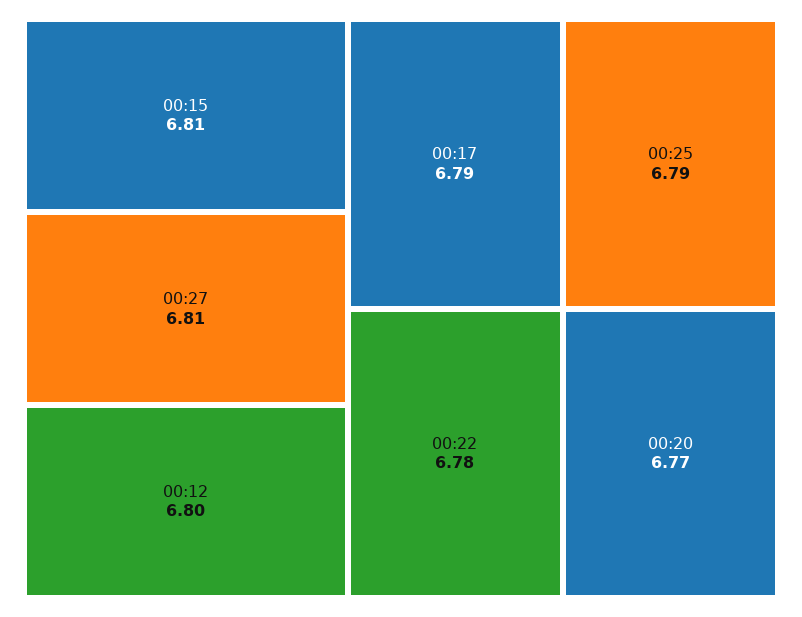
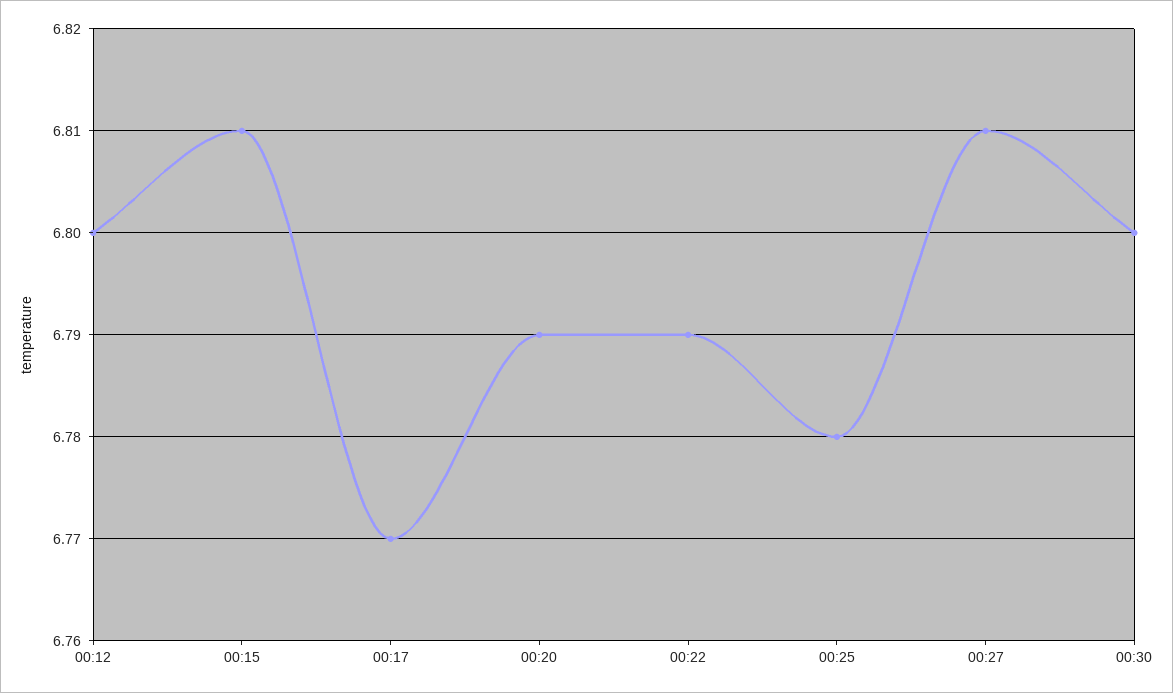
00:17: 6.79 -> 6.77
00:25: 6.79 -> 6.78
00:22: 6.78 -> 6.79
00:20: 6.77 -> 6.79
00:30: none -> 6.8

